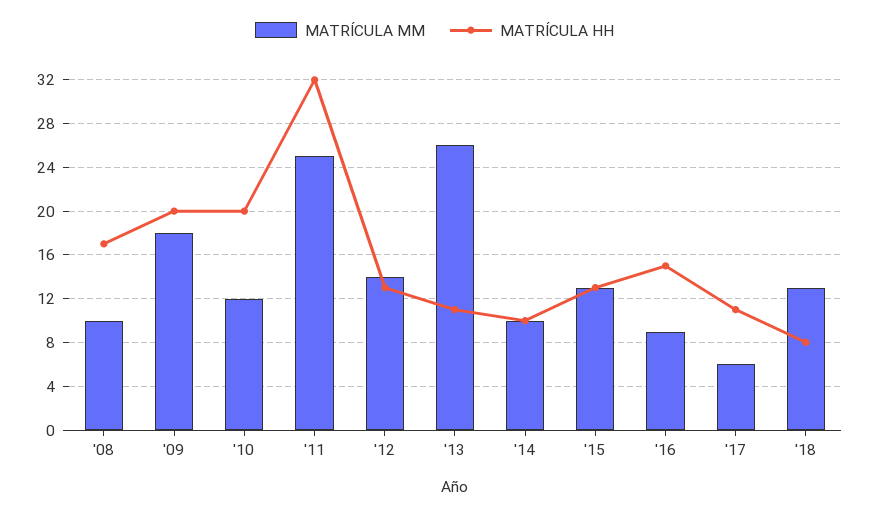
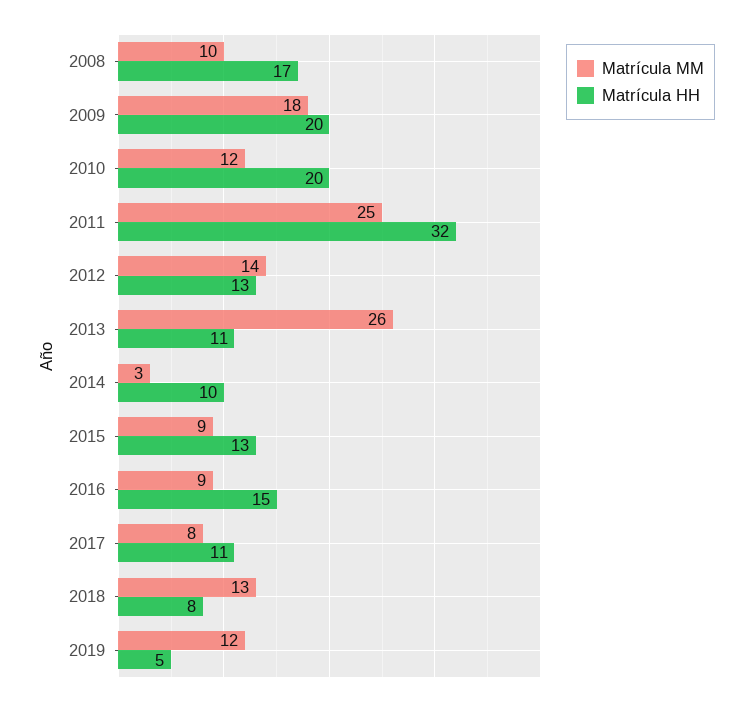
MATRÍCULA MM, '14: 10 -> 3
MATRÍCULA MM, '15: 13 -> 9
MATRÍCULA MM, '17: 6 -> 8
MATRÍCULA MM, 2019: none -> 12
MATRÍCULA HH, 2019: none -> 5

